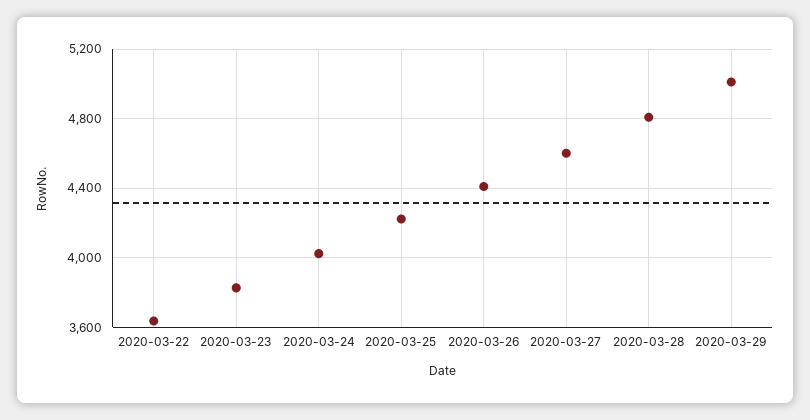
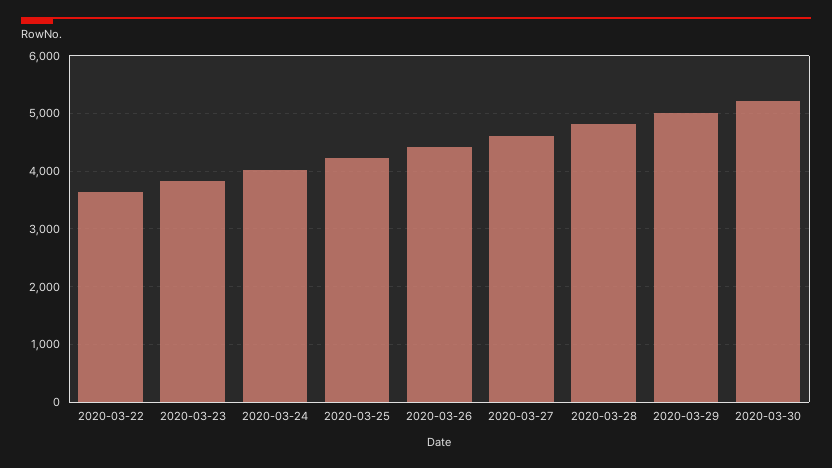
2020-03-30: none -> 5200

